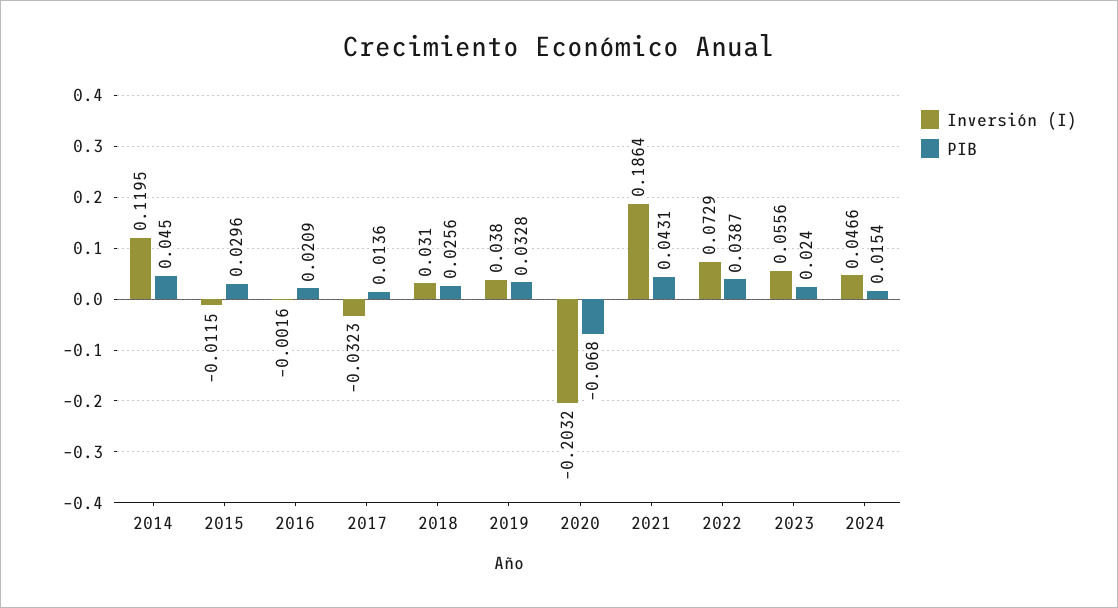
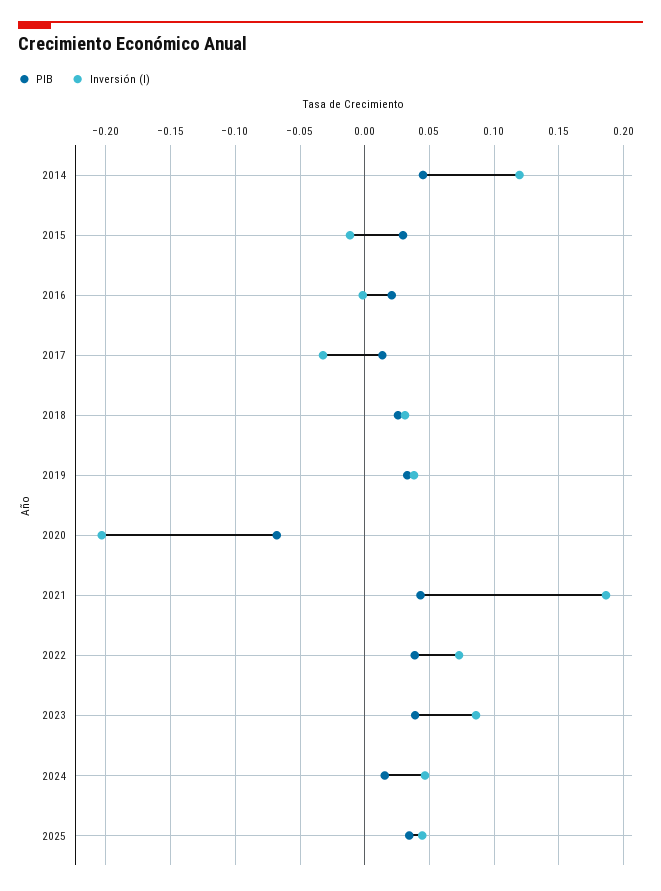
Inversión (I), 2023: 0.0556 -> 0.085
PIB, 2023: 0.024 -> 0.04
PIB, 2025: none -> 0.035
Inversión (I), 2025: none -> 0.045

